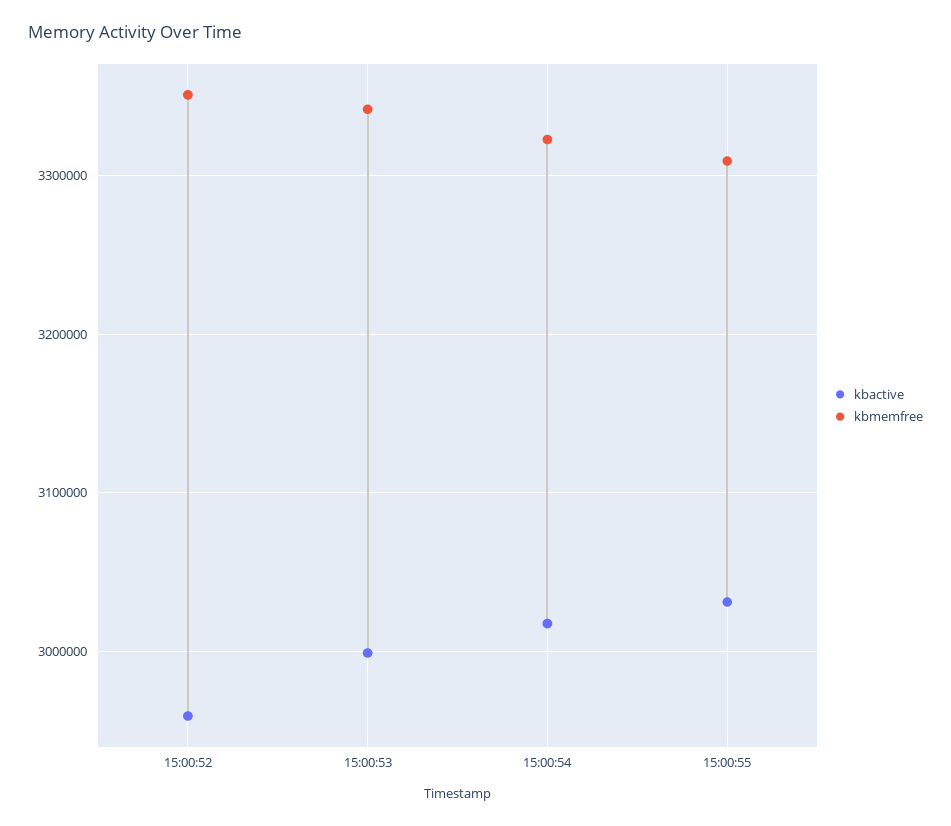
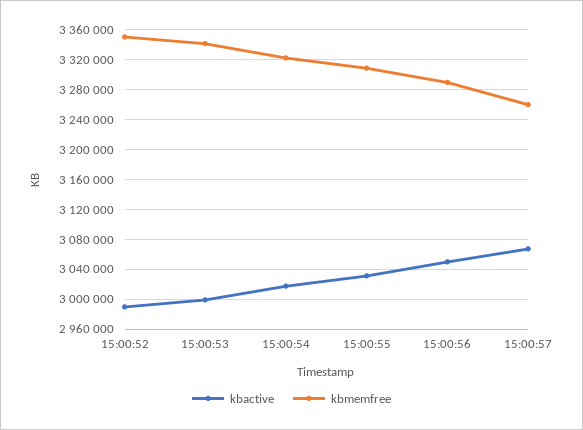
kbactive, 15:00:52: 2960000 -> 2990000
kbactive, 15:00:56: none -> 3050000
kbmemfree, 15:00:56: none -> 3290000
kbactive, 15:00:57: none -> 3070000
kbmemfree, 15:00:57: none -> 3260000

